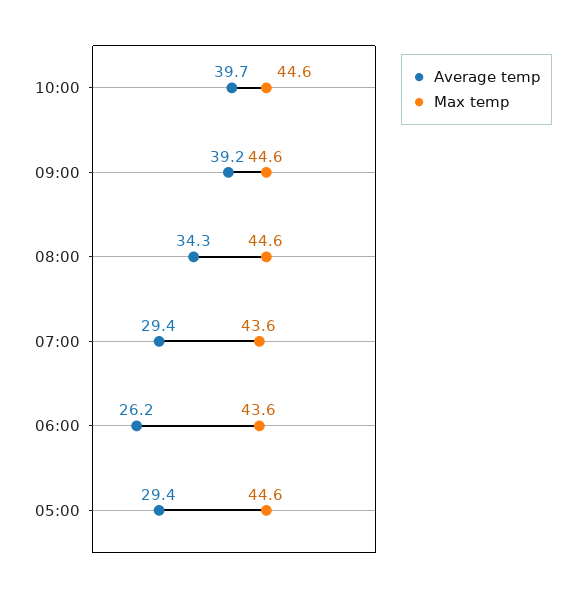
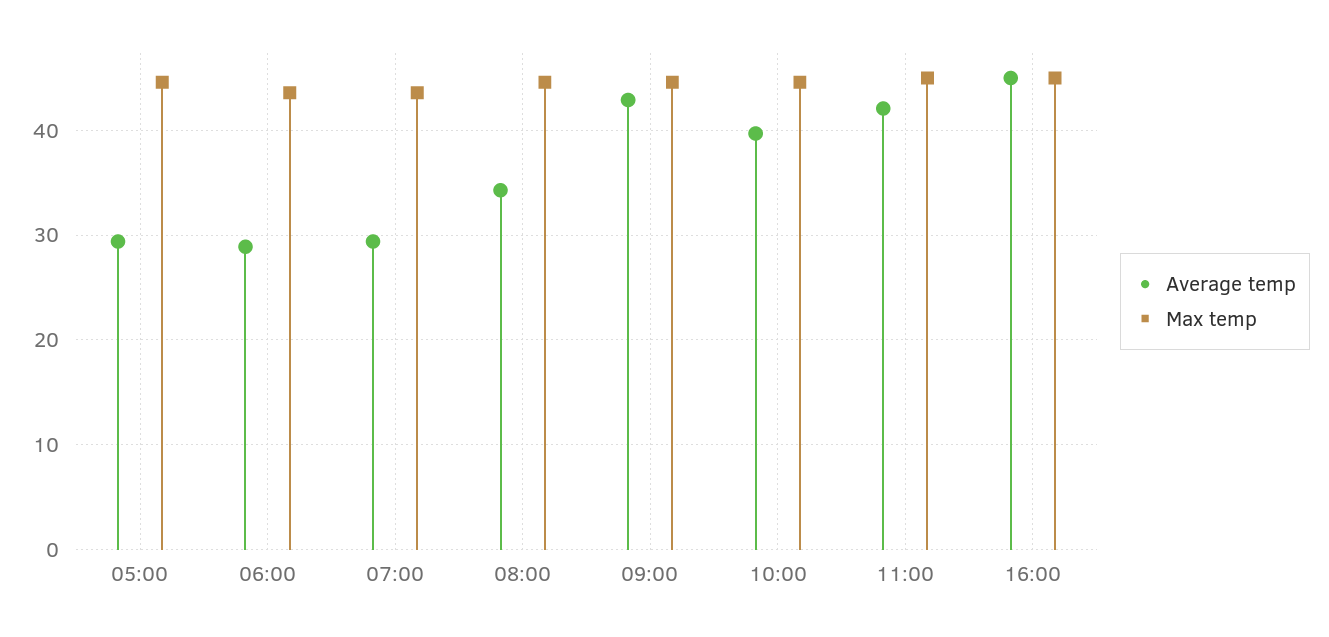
Average temp, 09:00: 39.2 -> 43
Average temp, 06:00: 26.2 -> 29
Average temp, 11:00: none -> 42
Max temp, 11:00: none -> 45
Average temp, 16:00: none -> 45
Max temp, 16:00: none -> 45

